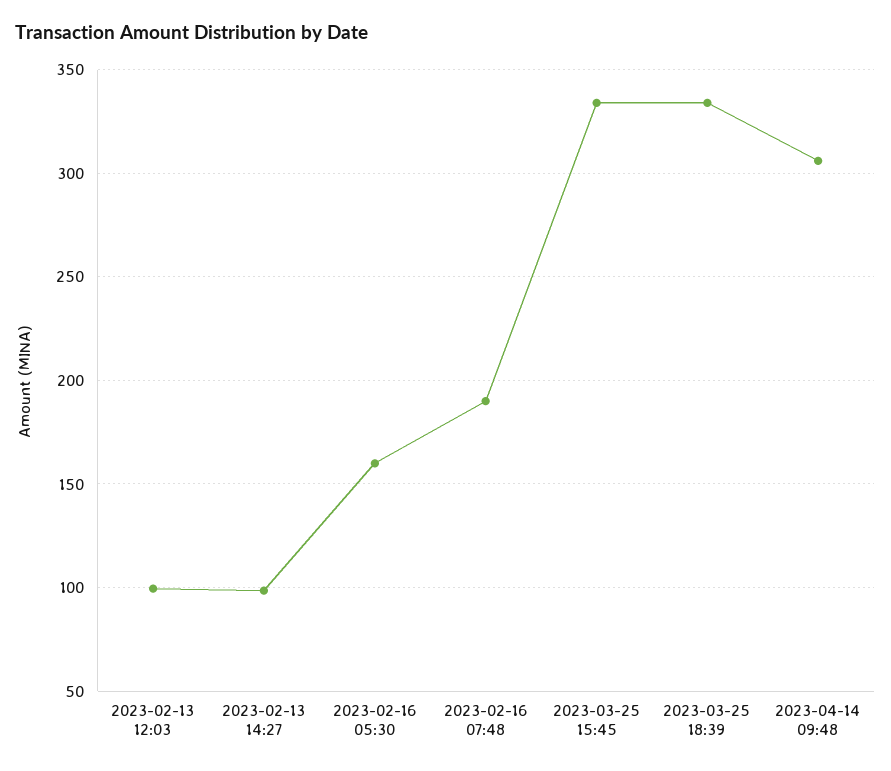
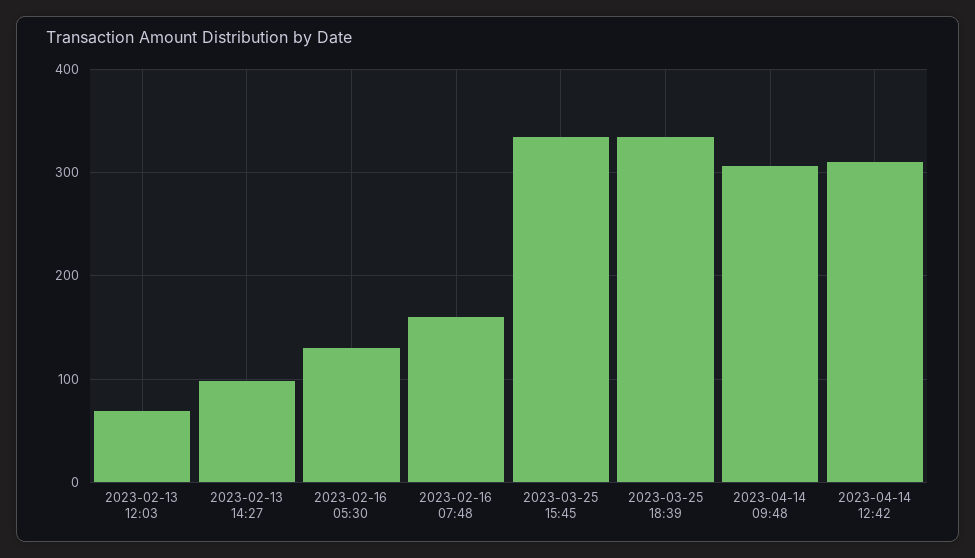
2023-02-13 12:03: 100 -> 70
2023-02-16 05:30: 160 -> 130
2023-02-16 07:48: 190 -> 160
2023-04-14 12:42: none -> 310

